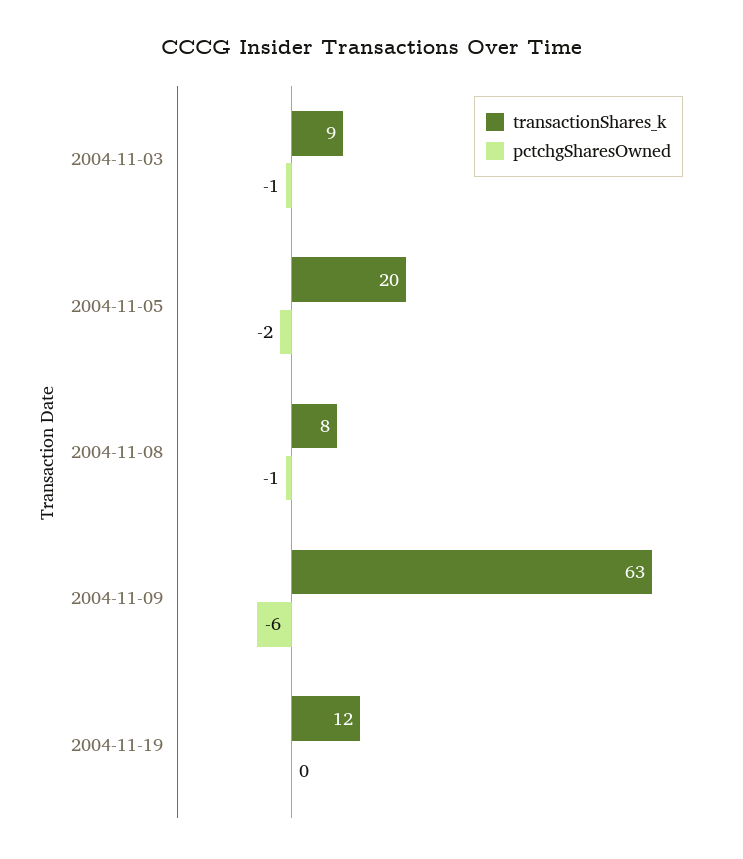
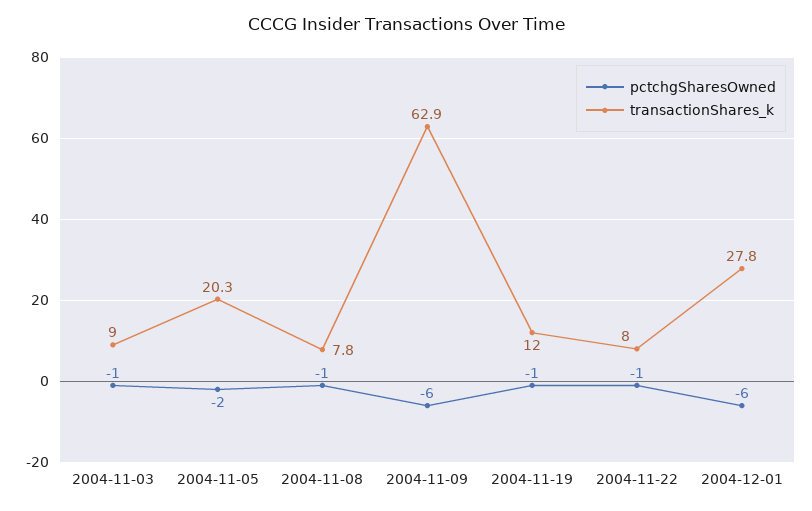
pctchgSharesOwned, 2004-11-19: 0 -> -1
pctchgSharesOwned, 2004-11-22: none -> -1
transactionShares_k, 2004-11-22: none -> 8
pctchgSharesOwned, 2004-12-01: none -> -6
transactionShares_k, 2004-12-01: none -> 27.8

